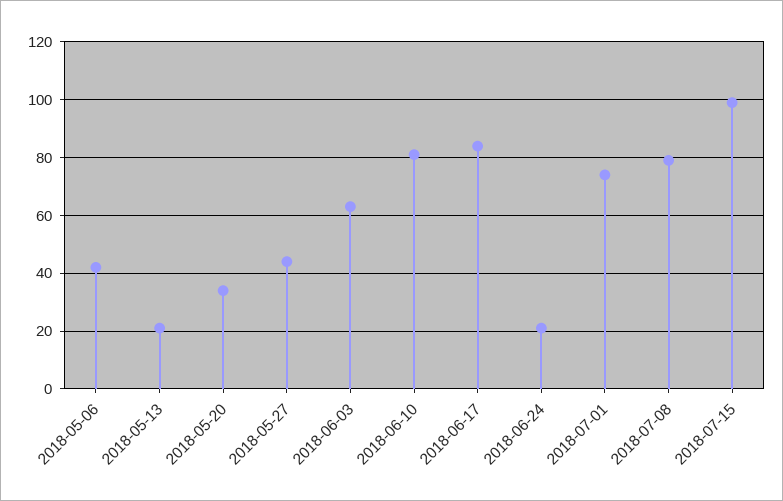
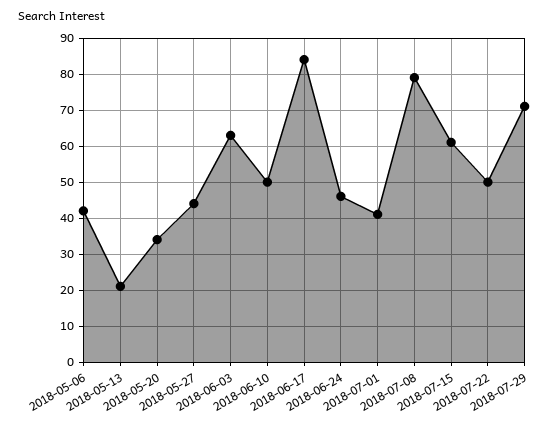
2018-06-10: 80 -> 50
2018-06-24: 20 -> 45
2018-07-01: 75 -> 40
2018-07-15: 100 -> 60
2018-07-22: none -> 50
2018-07-29: none -> 70

